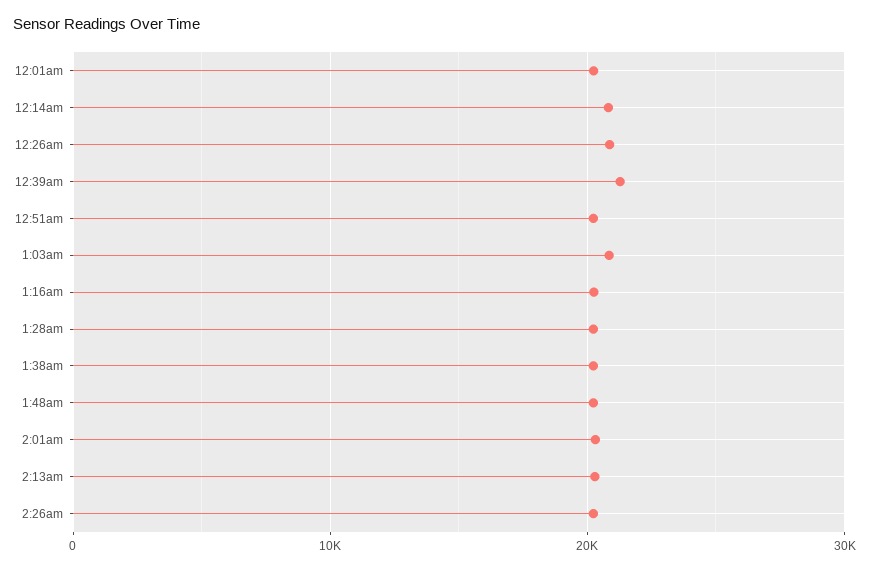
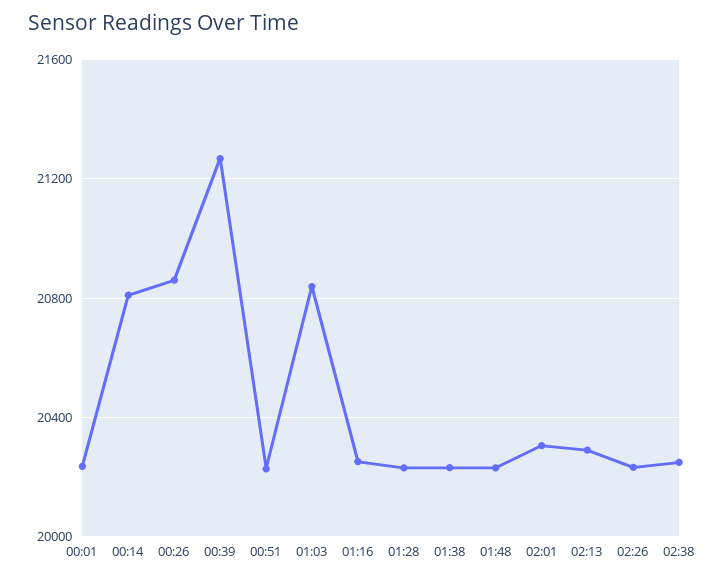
02:38: none -> 20250

